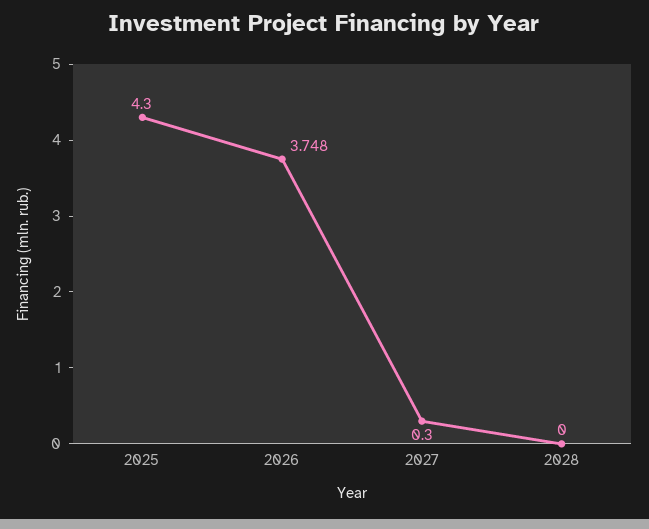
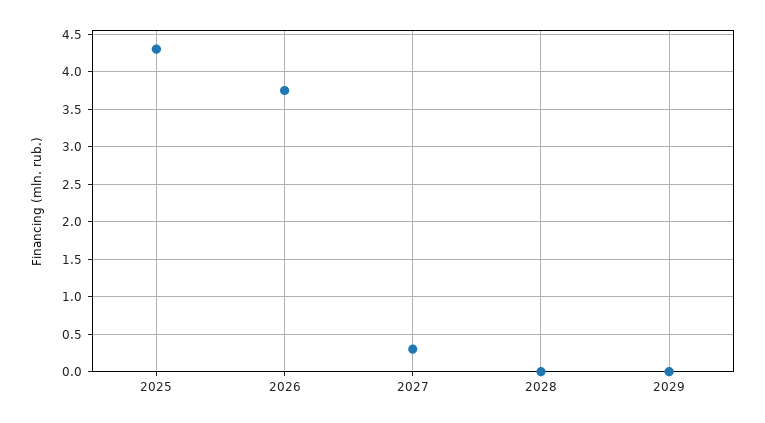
2029: none -> 0

